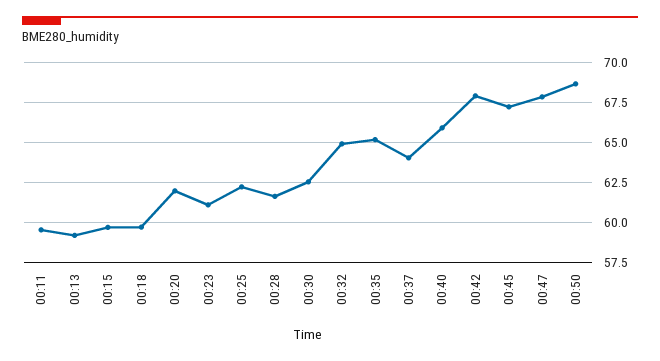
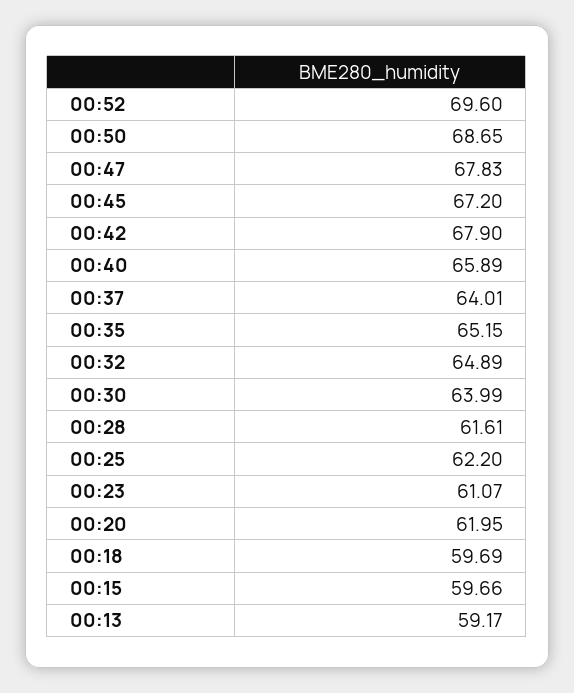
00:11: 59.5 -> none
00:30: 62.5 -> 63.99
00:52: none -> 69.6

